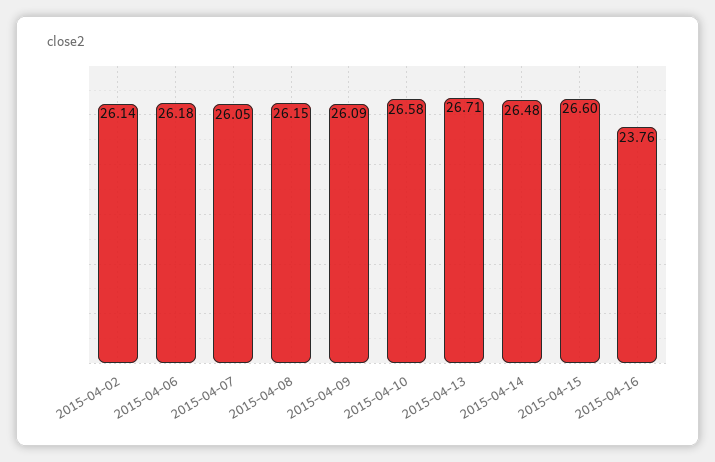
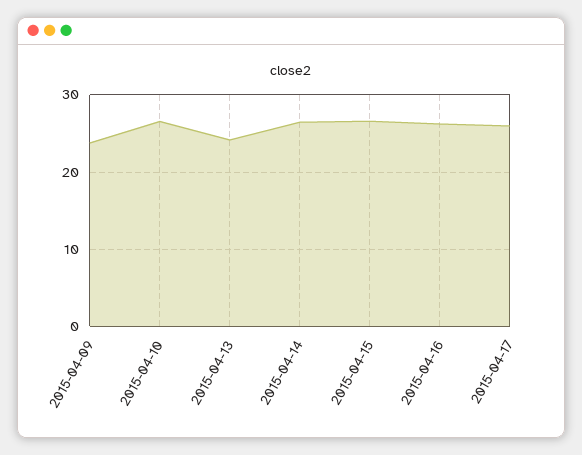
2015-04-02: 26.14 -> none
2015-04-06: 26.18 -> none
2015-04-07: 26.05 -> none
2015-04-08: 26.15 -> none
2015-04-09: 26.09 -> 24
2015-04-13: 26.71 -> 24
2015-04-16: 23.76 -> 26
2015-04-17: none -> 26

